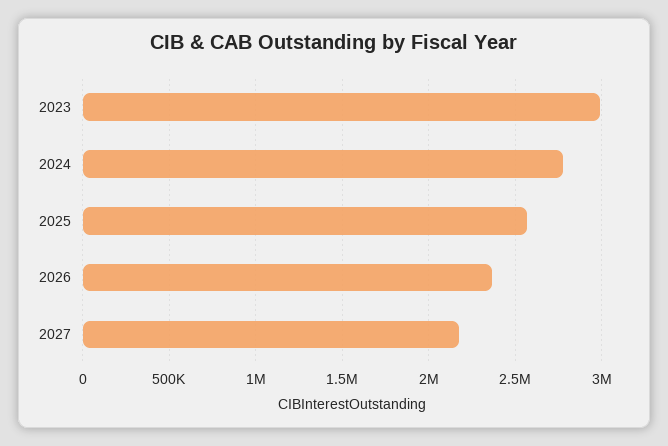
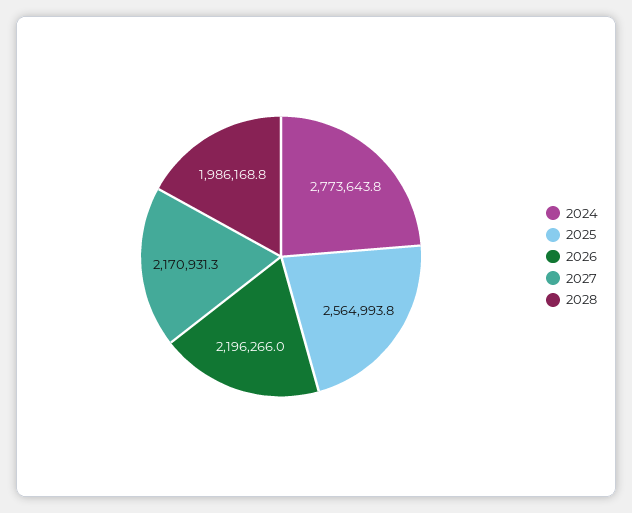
2023: 3000000 -> none
2026: 2350000 -> 2196266
2028: none -> 1986168.8

